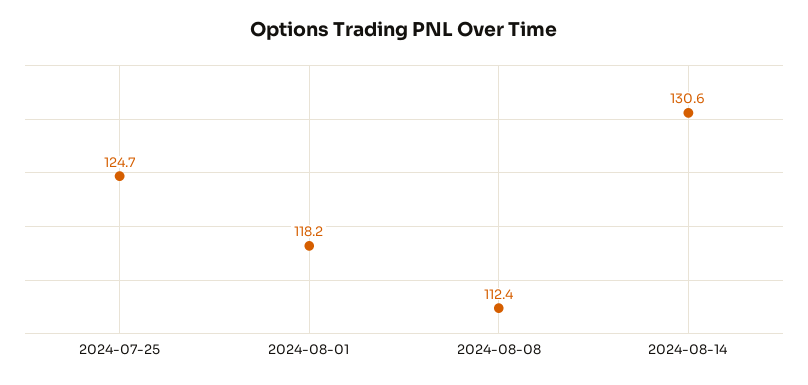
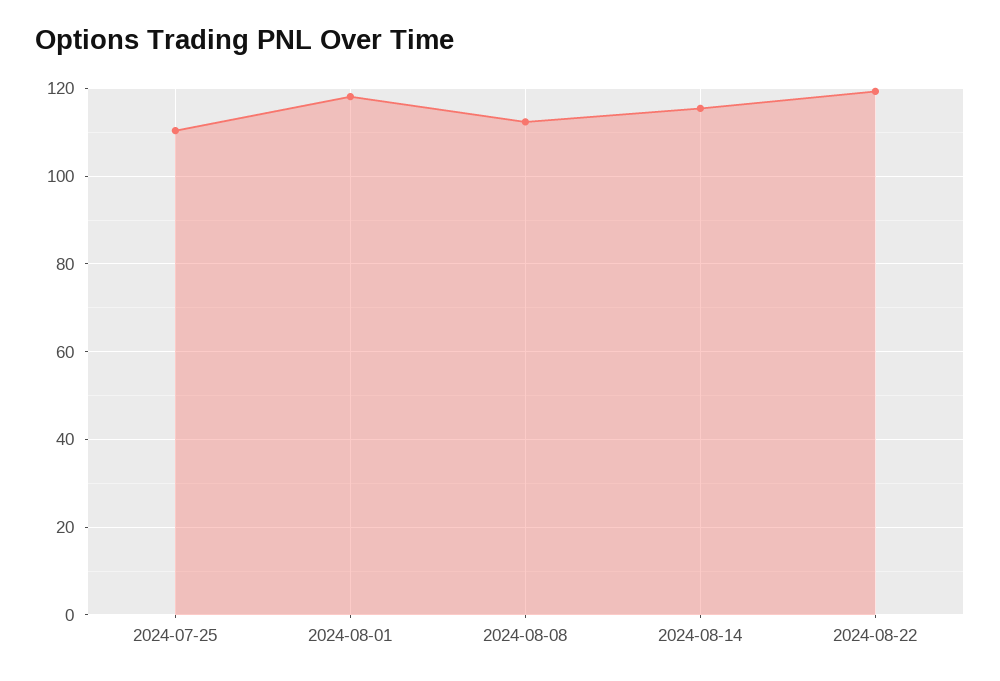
2024-07-25: 124.7 -> 110
2024-08-14: 130.6 -> 116
2024-08-22: none -> 120

